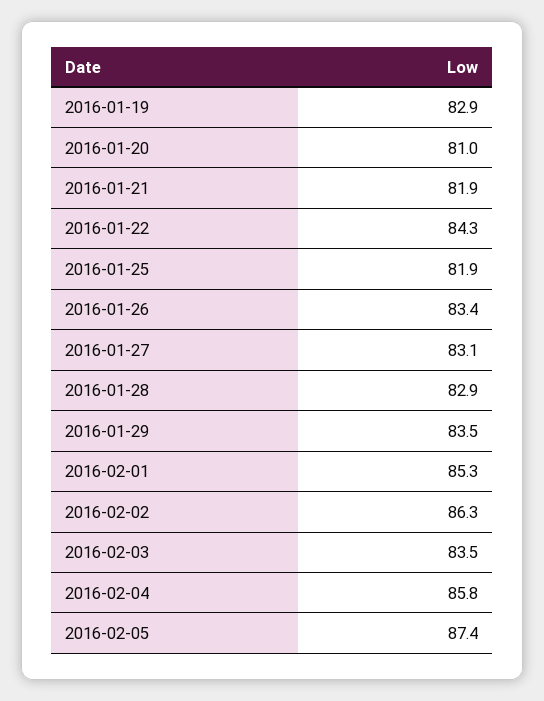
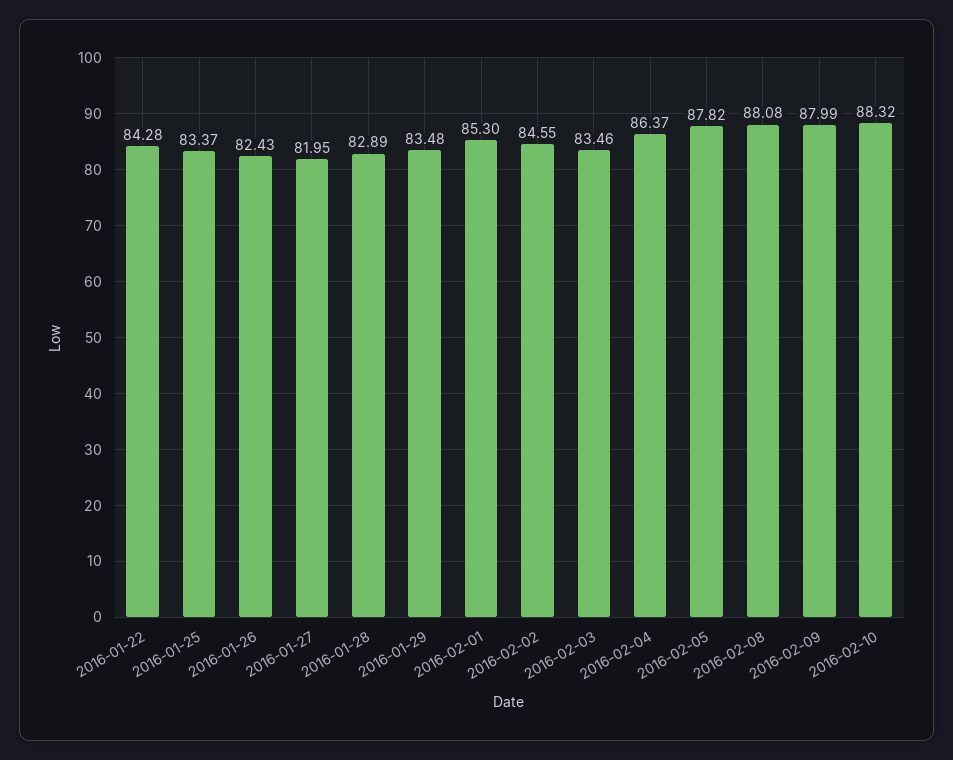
2016-01-19: 82.9 -> none
2016-01-20: 81 -> none
2016-01-21: 81.9 -> none
2016-01-25: 81.9 -> 83.37
2016-01-26: 83.4 -> 82.43
2016-01-27: 83.1 -> 81.95
2016-02-02: 86.3 -> 84.55
2016-02-04: 85.8 -> 86.37
2016-02-05: 87.4 -> 87.82
2016-02-08: none -> 88.08
2016-02-09: none -> 87.99
2016-02-10: none -> 88.32

